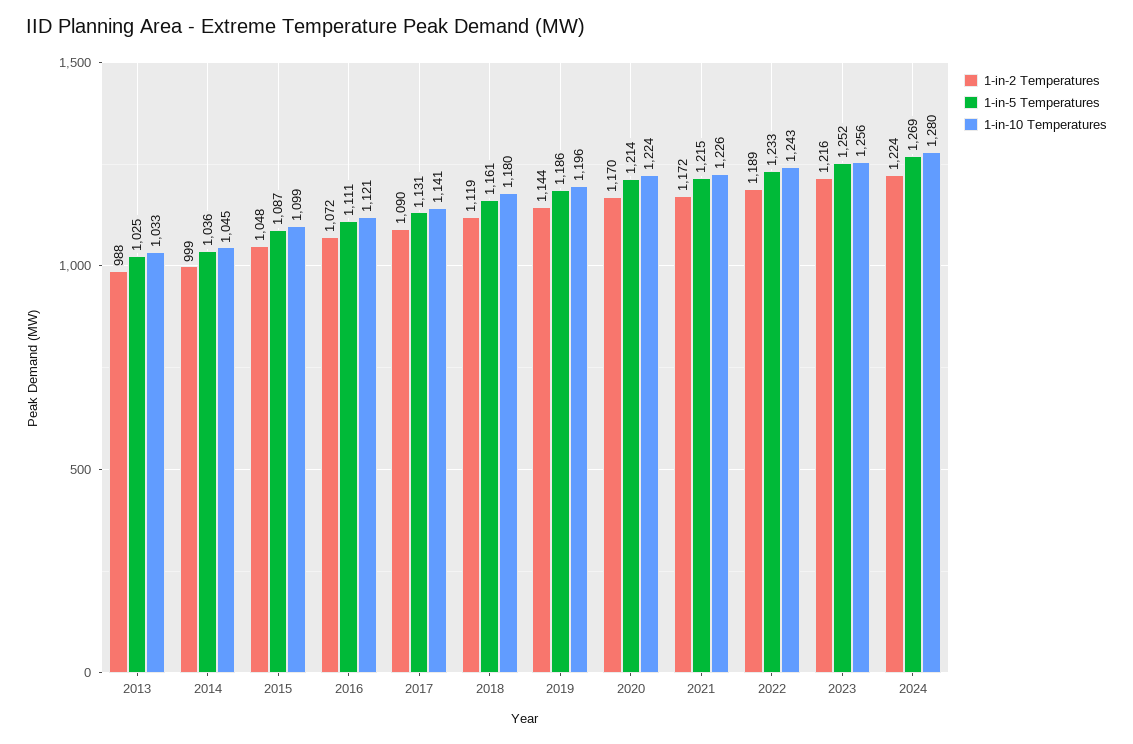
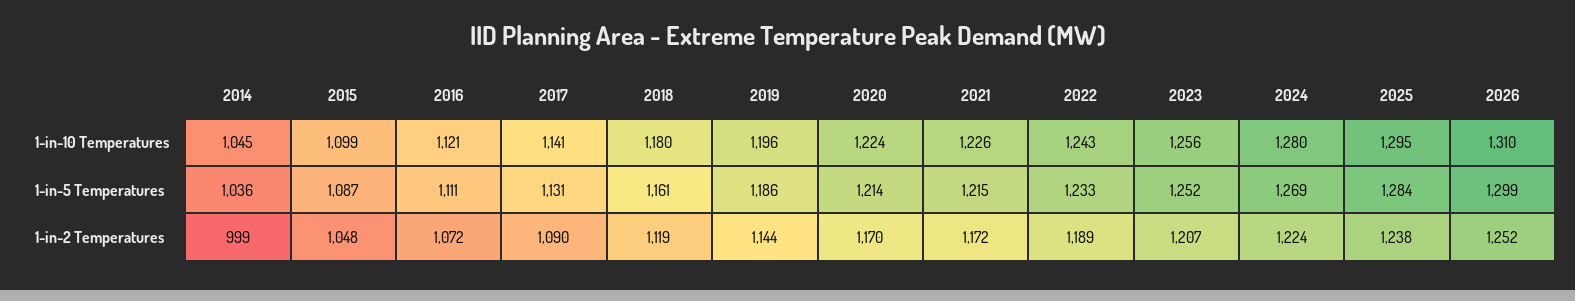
1-in-2 Temperatures, 2013: 988 -> none
1-in-5 Temperatures, 2013: 1025 -> none
1-in-10 Temperatures, 2013: 1033 -> none
1-in-2 Temperatures, 2023: 1216 -> 1207
1-in-10 Temperatures, 2025: none -> 1295
1-in-10 Temperatures, 2026: none -> 1310
1-in-5 Temperatures, 2025: none -> 1284
1-in-5 Temperatures, 2026: none -> 1299
1-in-2 Temperatures, 2025: none -> 1238
1-in-2 Temperatures, 2026: none -> 1252

